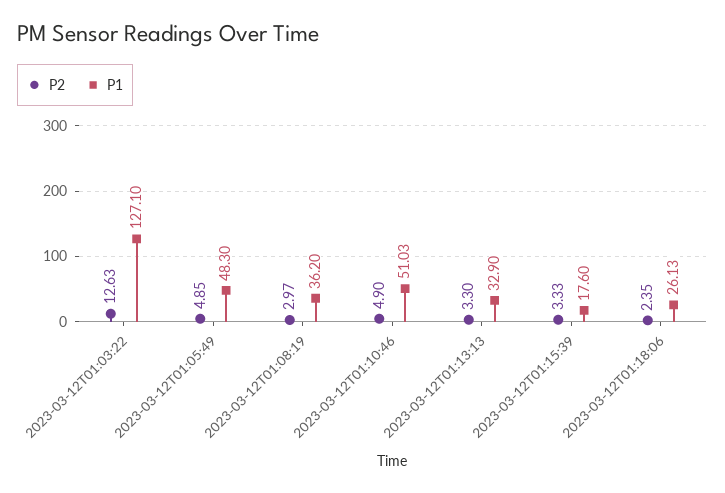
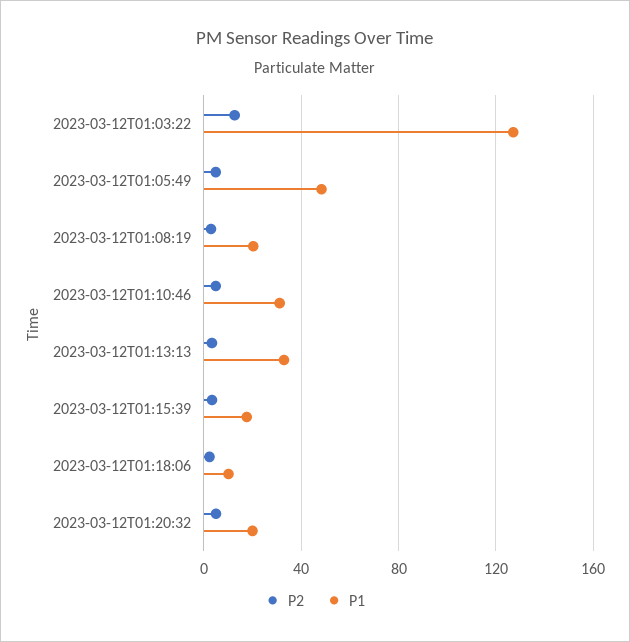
P1, 2023-03-12T01:08:19: 36.2 -> 20
P1, 2023-03-12T01:10:46: 51.03 -> 30
P1, 2023-03-12T01:18:06: 26.13 -> 10
P2, 2023-03-12T01:20:32: none -> 5
P1, 2023-03-12T01:20:32: none -> 20

